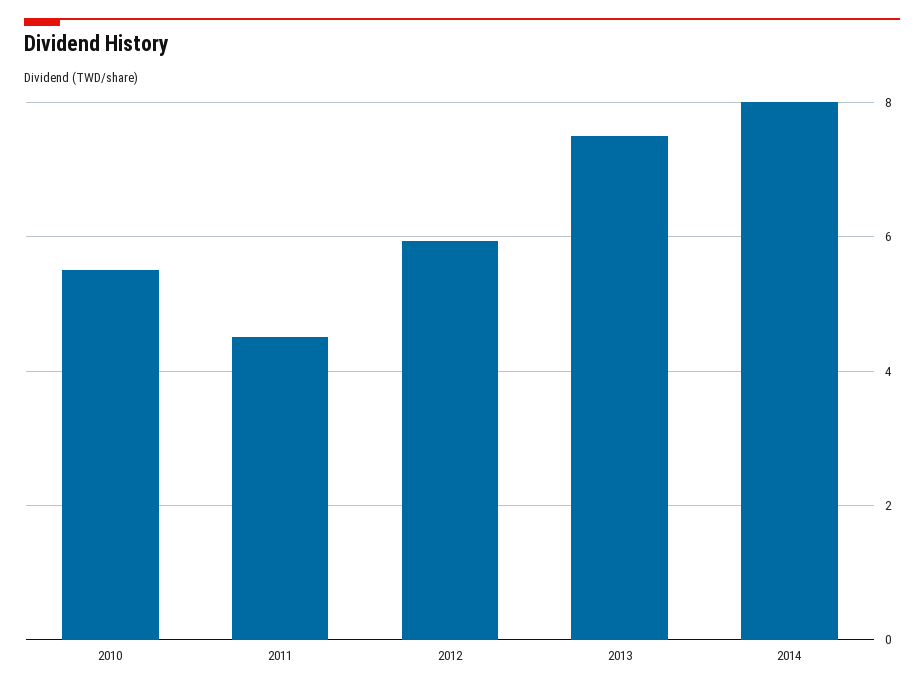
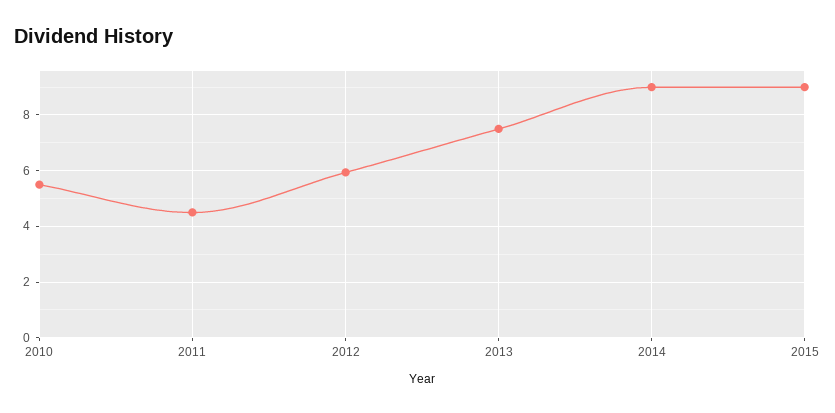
2014: 8 -> 9
2015: none -> 9

